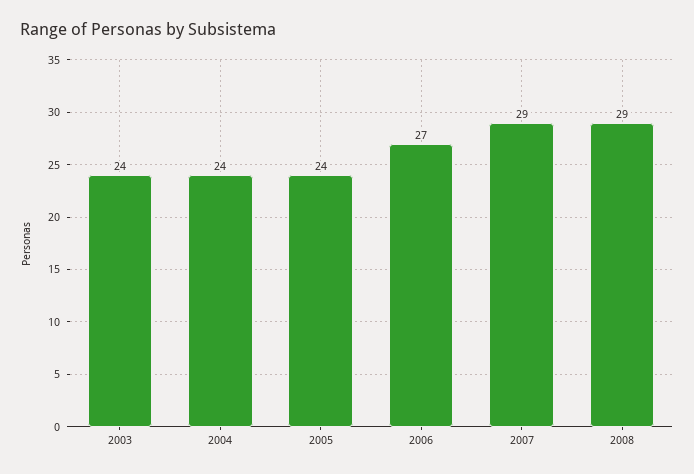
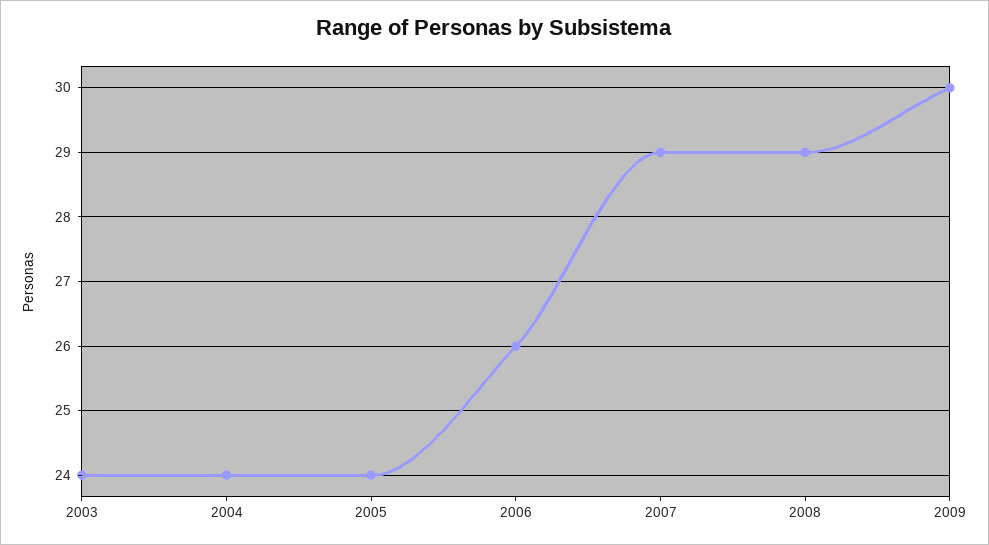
2006: 27 -> 26
2009: none -> 30

